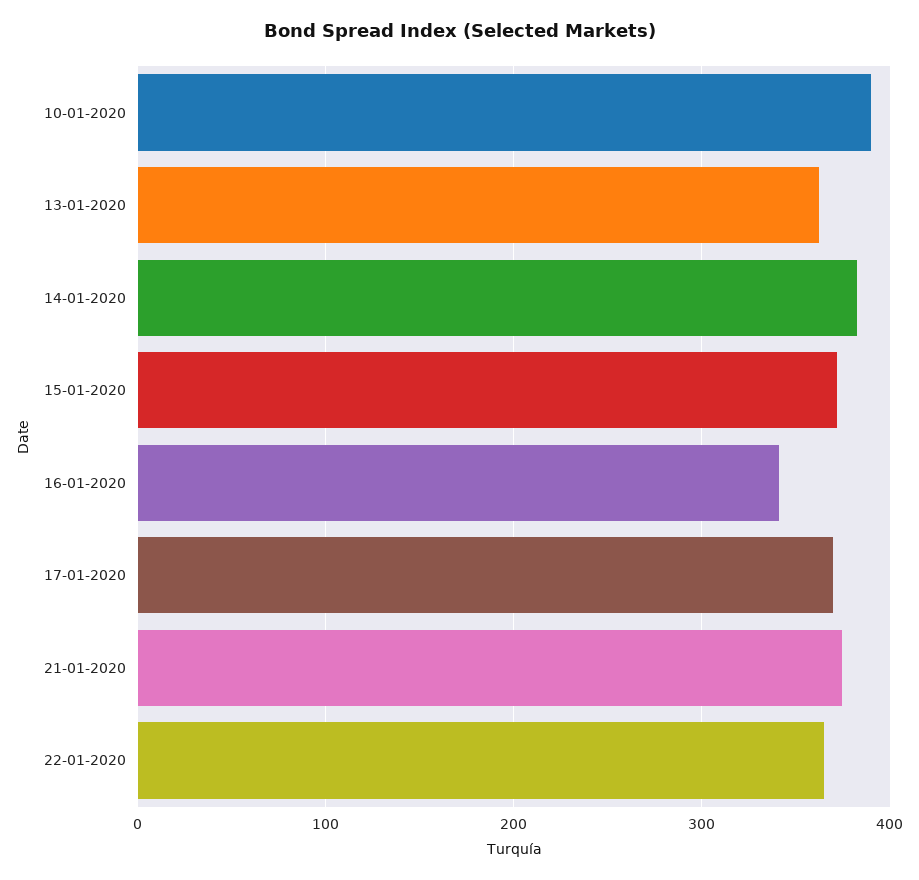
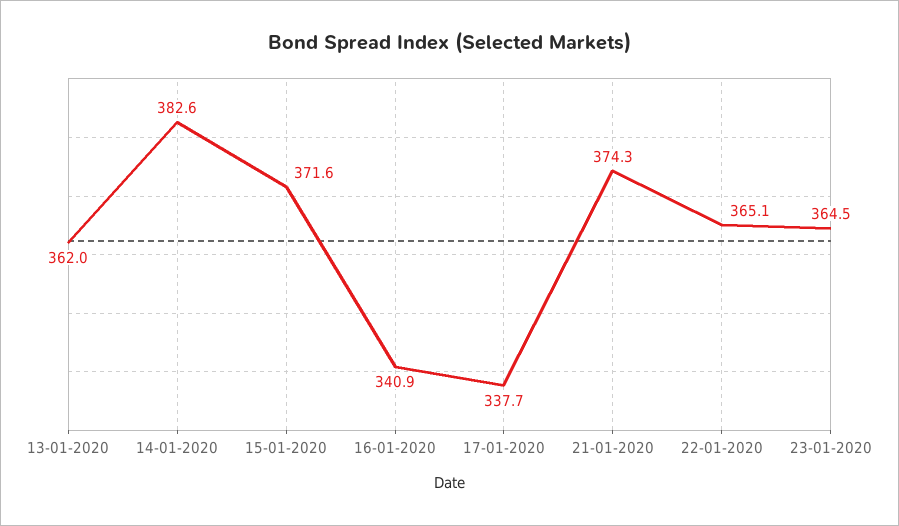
10-01-2020: 390 -> none
17-01-2020: 370 -> 337.7
23-01-2020: none -> 364.5

